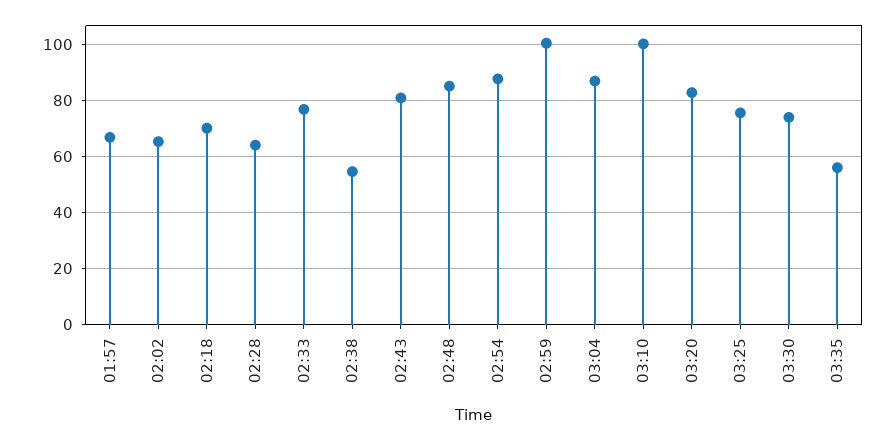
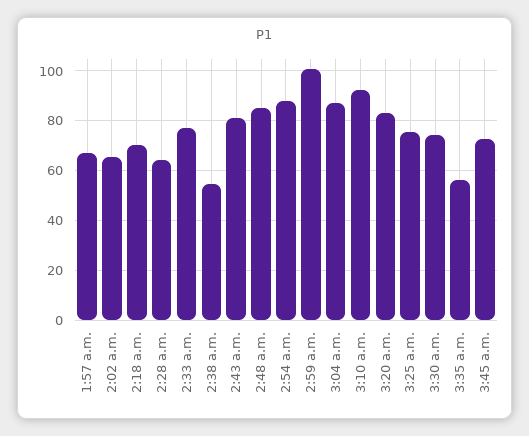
03:10: 100 -> 92.5
3:45 a.m.: none -> 72.5

